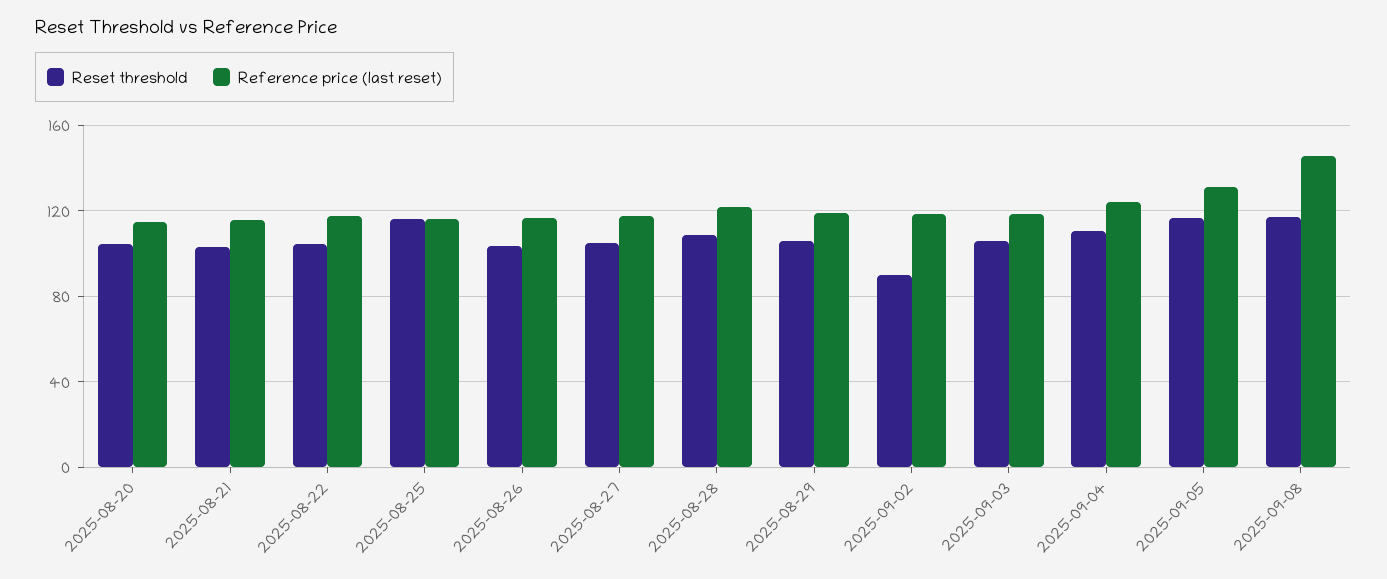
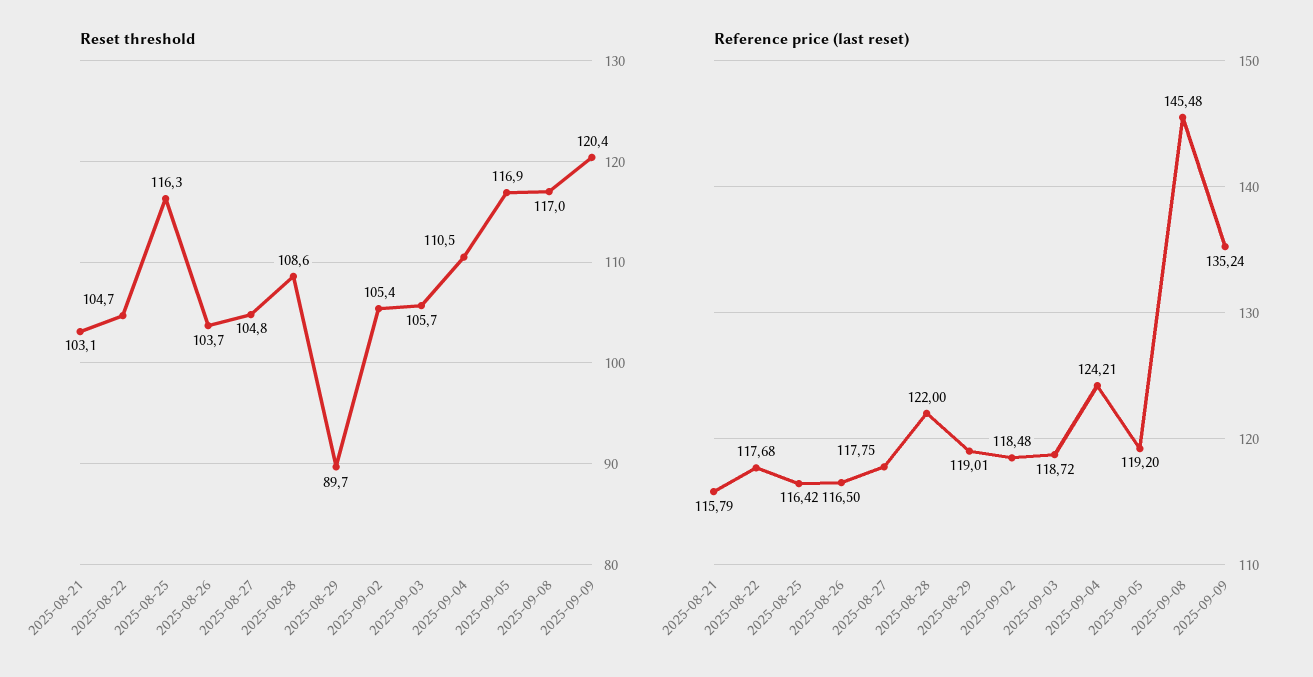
Reset threshold, 2025-08-20: 105 -> none
Reference price (last reset), 2025-08-20: 115 -> none
Reset threshold, 2025-08-29: 105 -> 89.7
Reset threshold, 2025-09-02: 90 -> 105.4
Reference price (last reset), 2025-09-05: 130 -> 119.2
Reset threshold, 2025-09-09: none -> 120.4
Reference price (last reset), 2025-09-09: none -> 135.24

